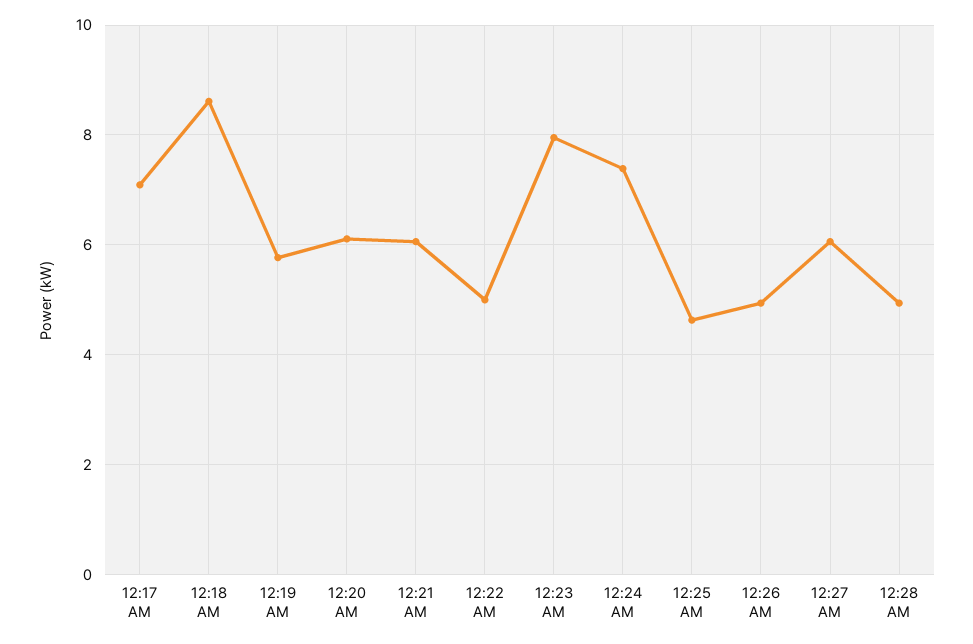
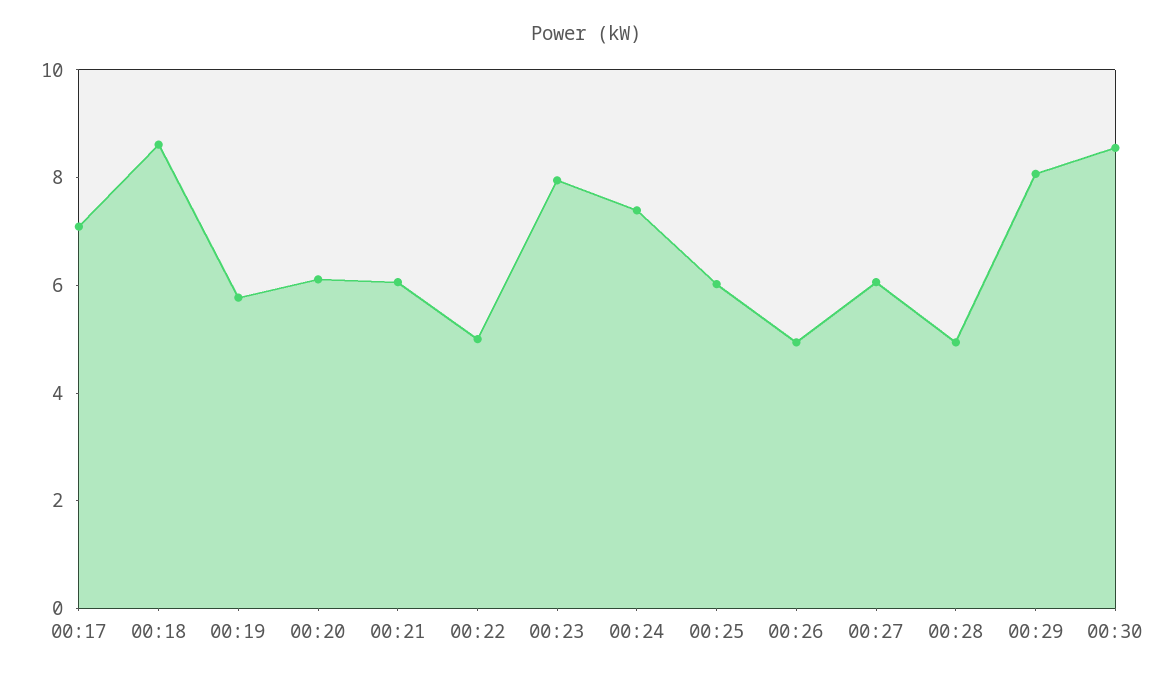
12:25 AM: 4.6 -> 6
00:29: none -> 8
00:30: none -> 8.5

